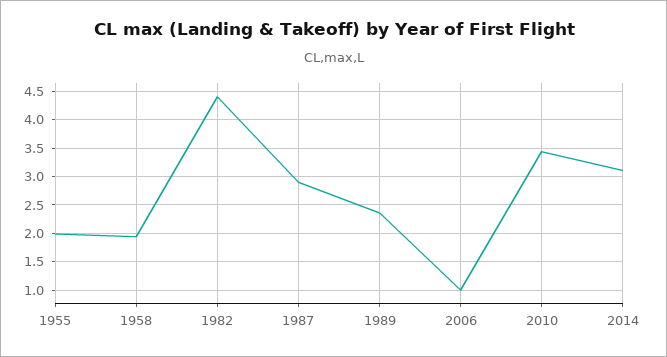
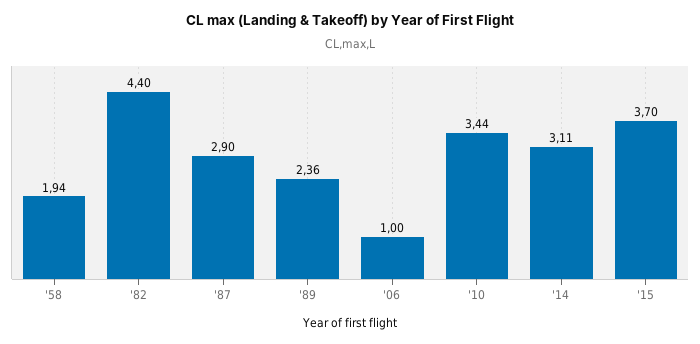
1955: 2 -> none
'15: none -> 3.7

